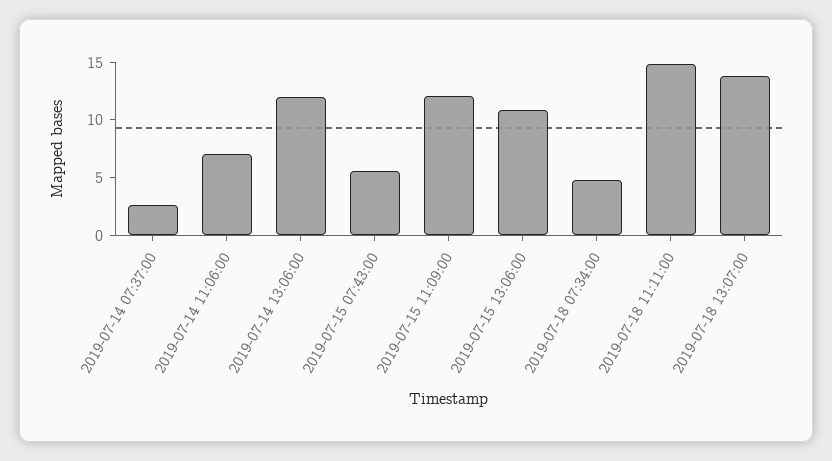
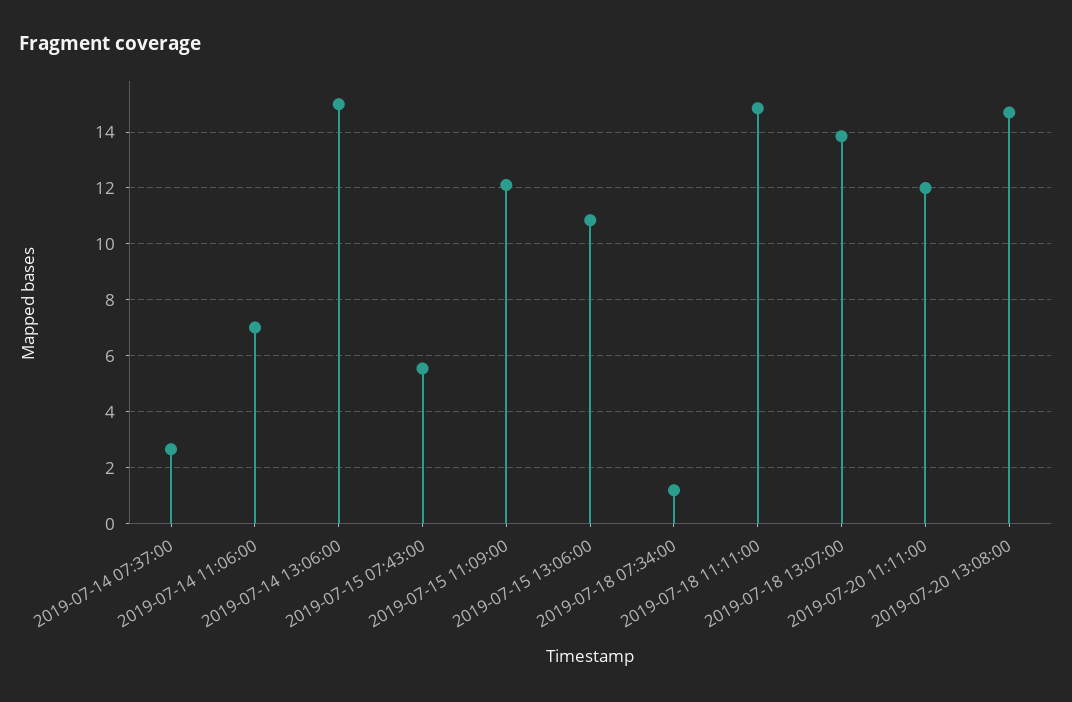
2019-07-14 13:06:00: 12 -> 15
2019-07-18 07:34:00: 5 -> 1.25
2019-07-20 11:11:00: none -> 12
2019-07-20 13:08:00: none -> 14.75

